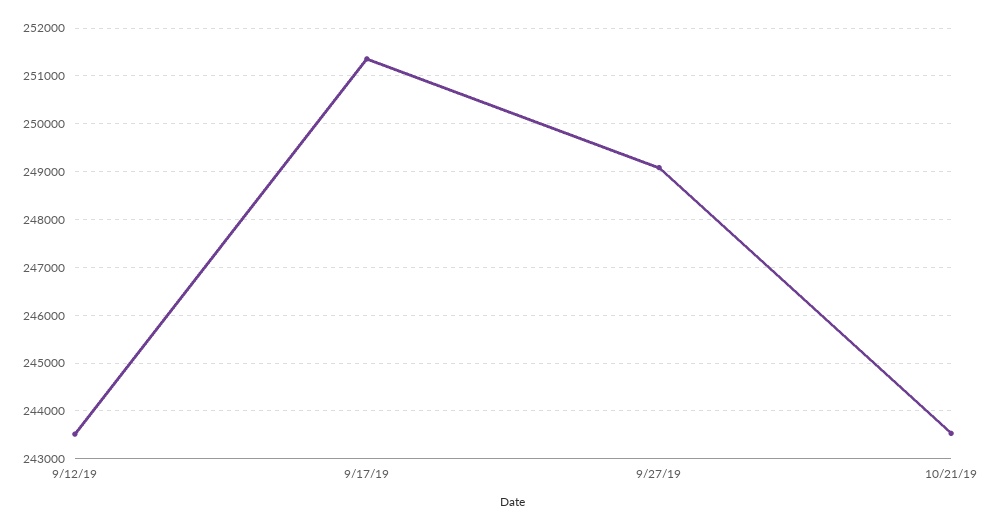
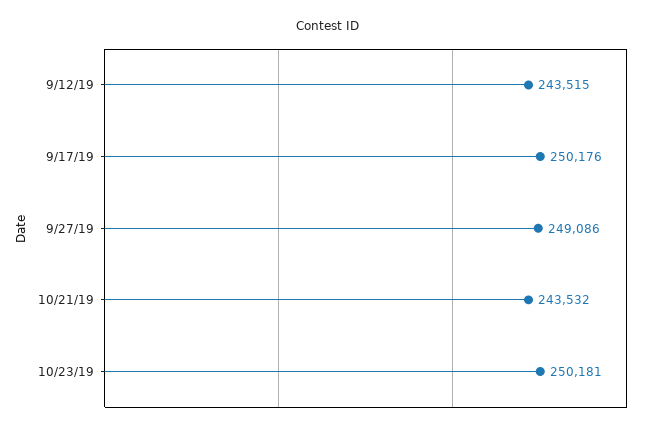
9/17/19: 251400 -> 250176
10/23/19: none -> 250181

